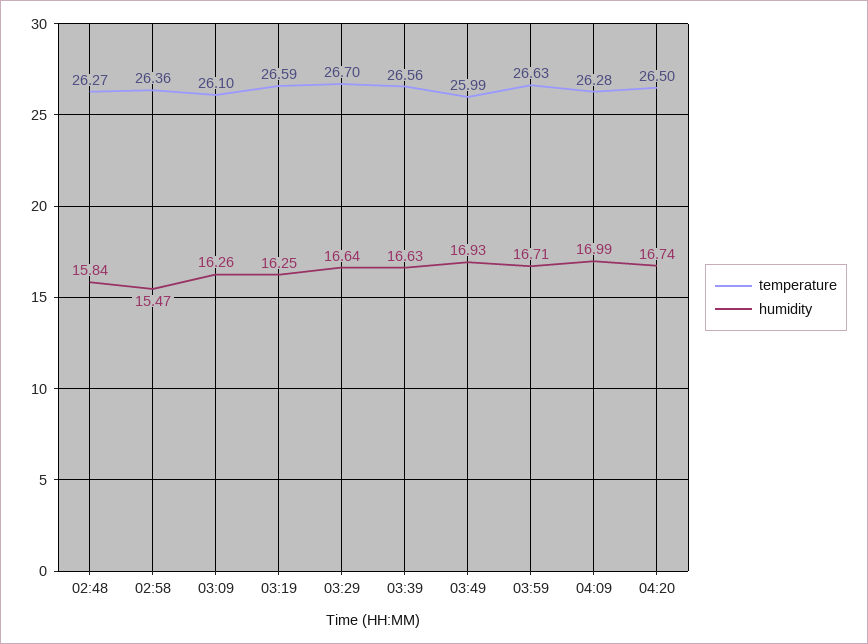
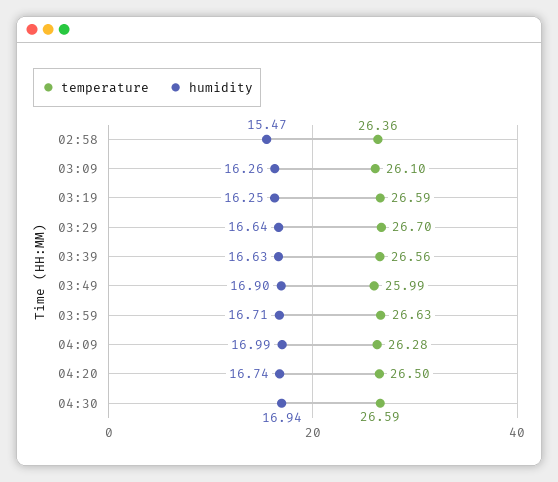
temperature, 02:48: 26.27 -> none
humidity, 02:48: 15.84 -> none
humidity, 03:49: 16.93 -> 16.9
temperature, 04:30: none -> 26.59
humidity, 04:30: none -> 16.94

